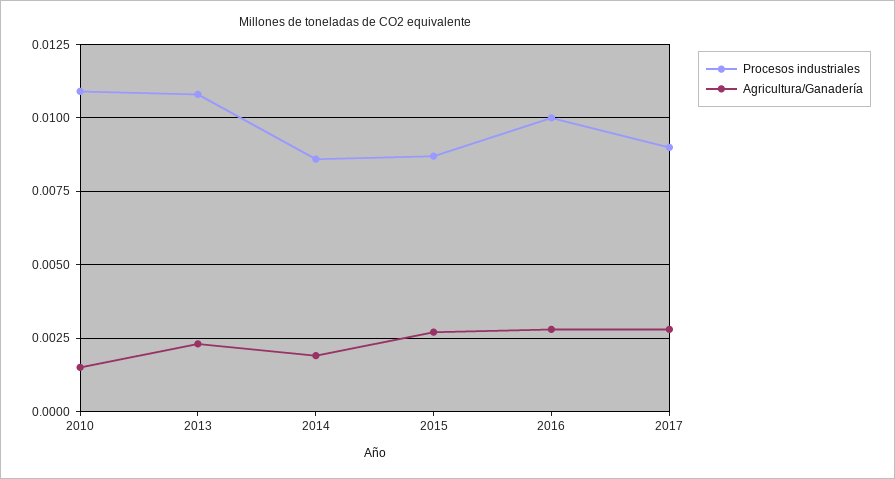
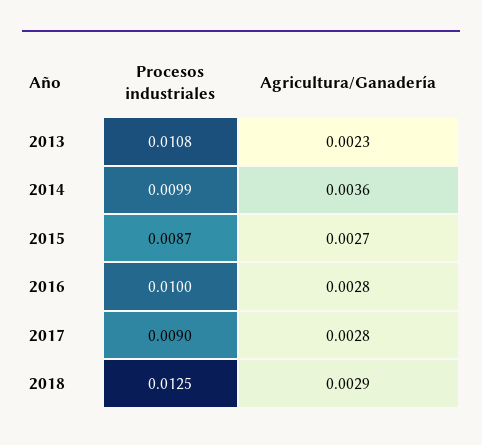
Procesos industriales, 2010: 0.011 -> none
Agricultura/Ganadería, 2010: 0.0015 -> none
Procesos industriales, 2014: 0.0085 -> 0.0099
Agricultura/Ganadería, 2014: 0.002 -> 0.0036
Procesos industriales, 2018: none -> 0.0125
Agricultura/Ganadería, 2018: none -> 0.0029

